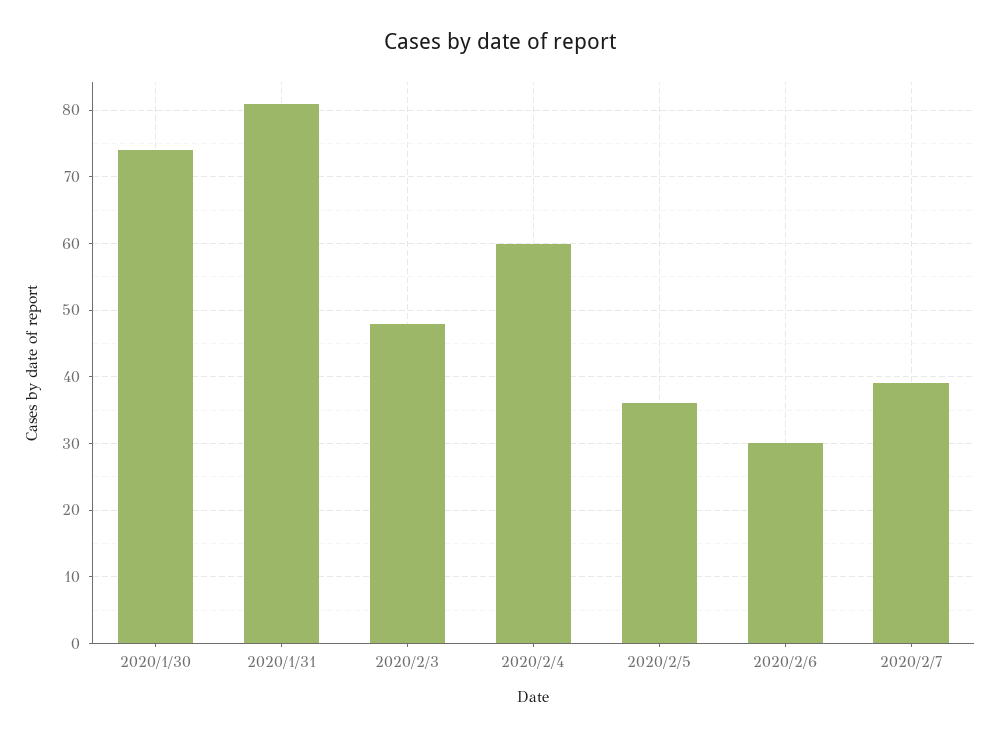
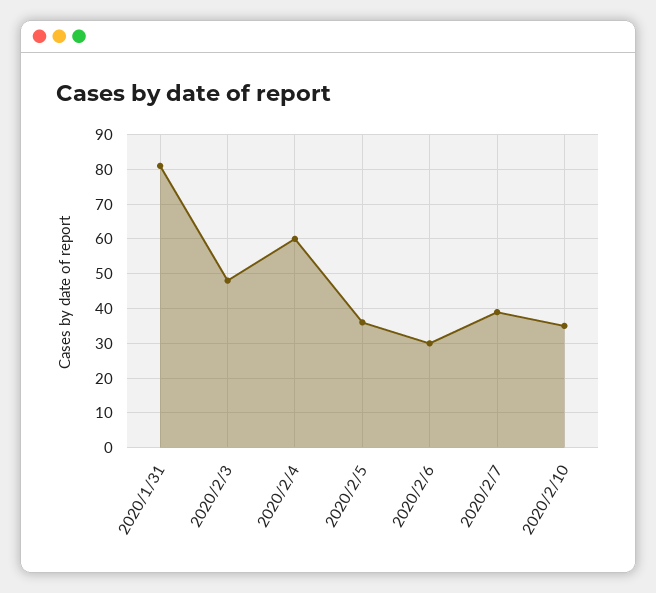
2020/1/30: 74 -> none
2020/2/10: none -> 35

